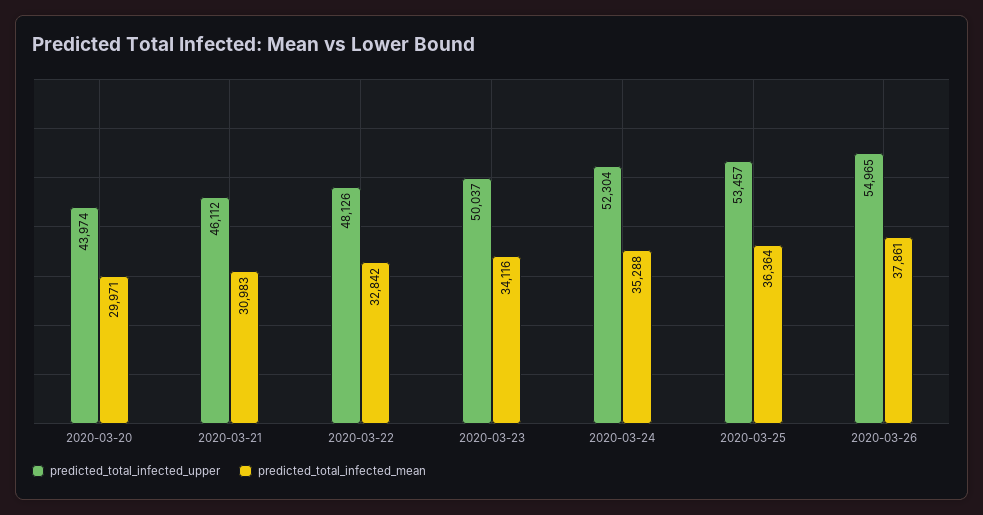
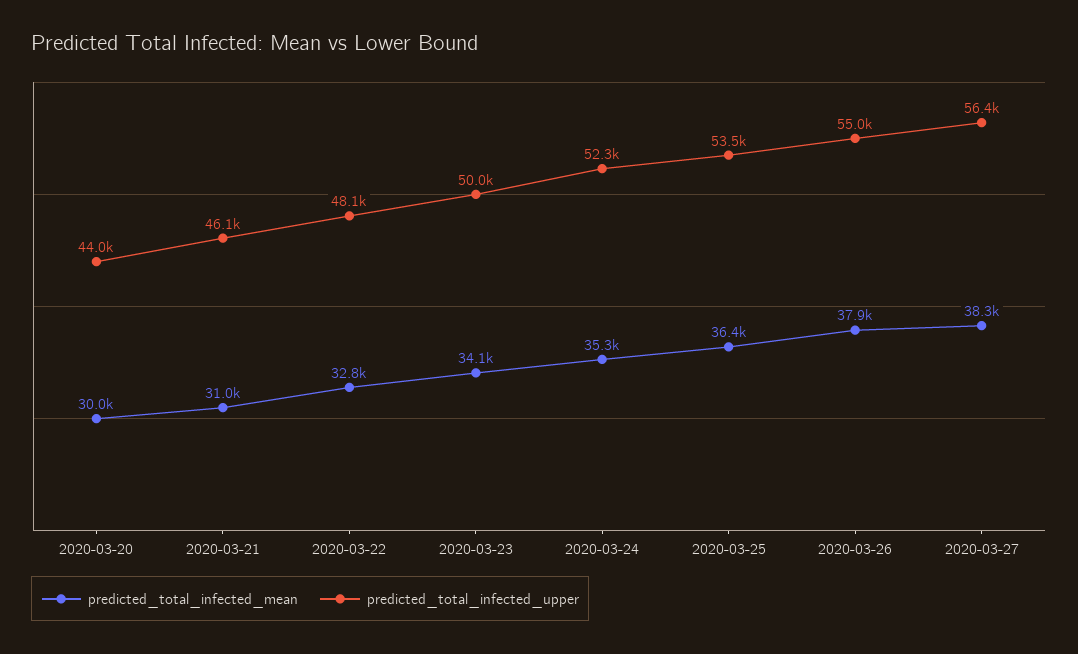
predicted_total_infected_mean, 2020-03-27: none -> 38300
predicted_total_infected_upper, 2020-03-27: none -> 56400

